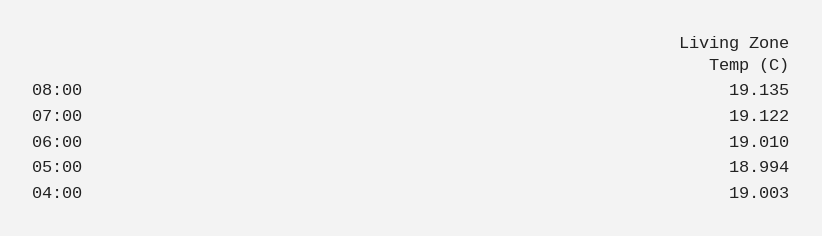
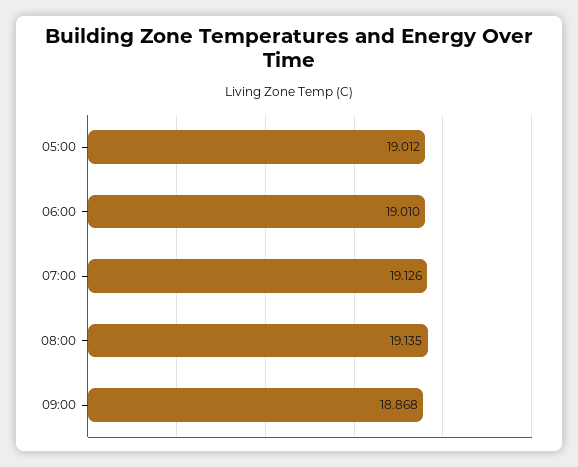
07:00: 19.122 -> 19.126
05:00: 18.994 -> 19.012
04:00: 19.003 -> none
09:00: none -> 18.868

